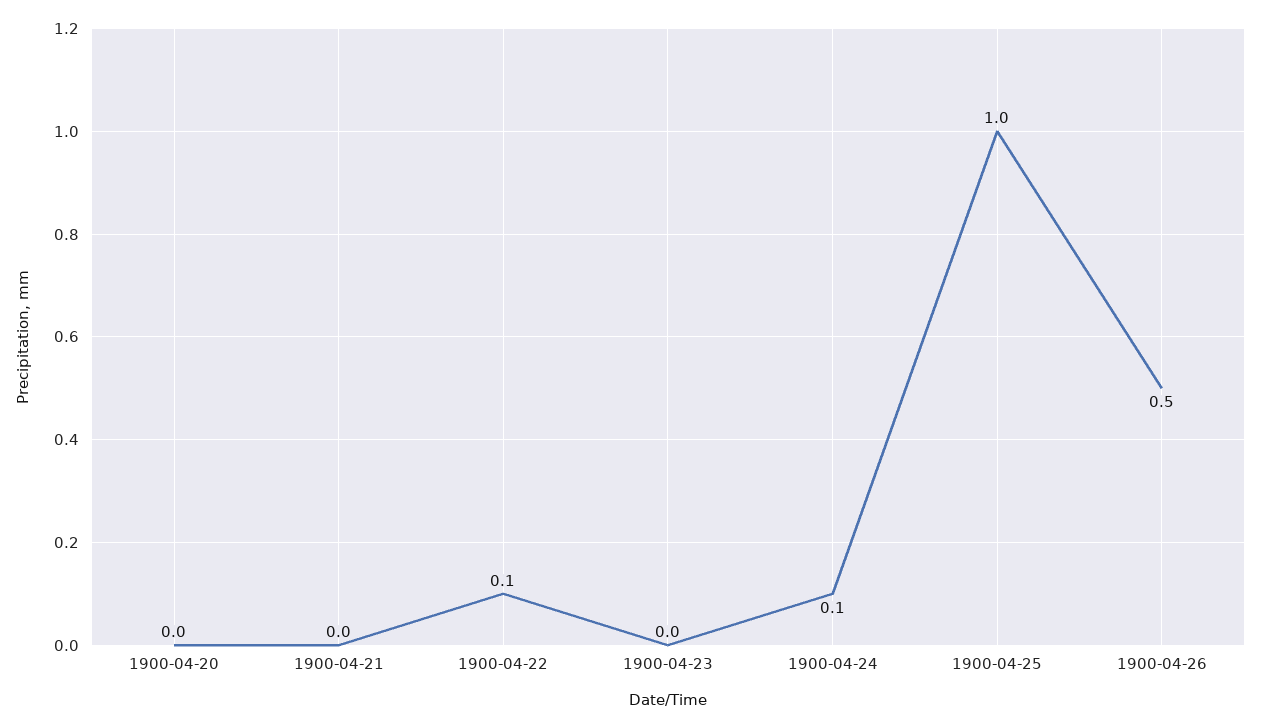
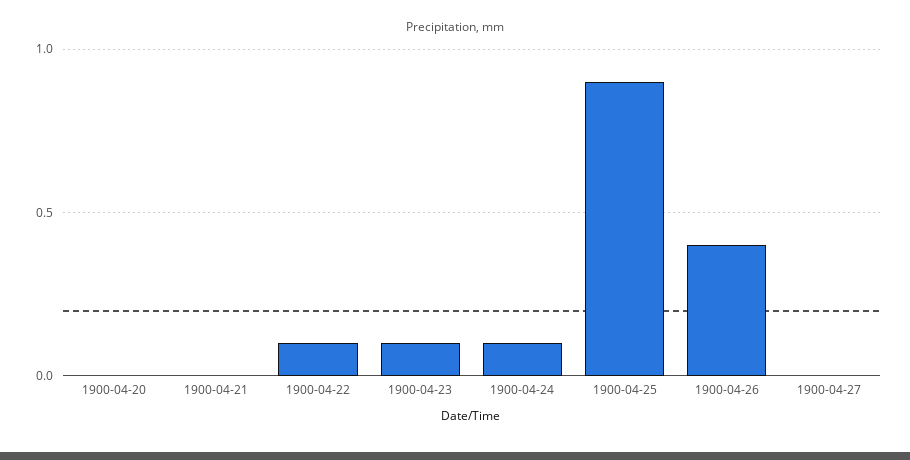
1900-04-23: 0 -> 0.1
1900-04-25: 1 -> 0.9
1900-04-26: 0.5 -> 0.4
1900-04-27: none -> 0

